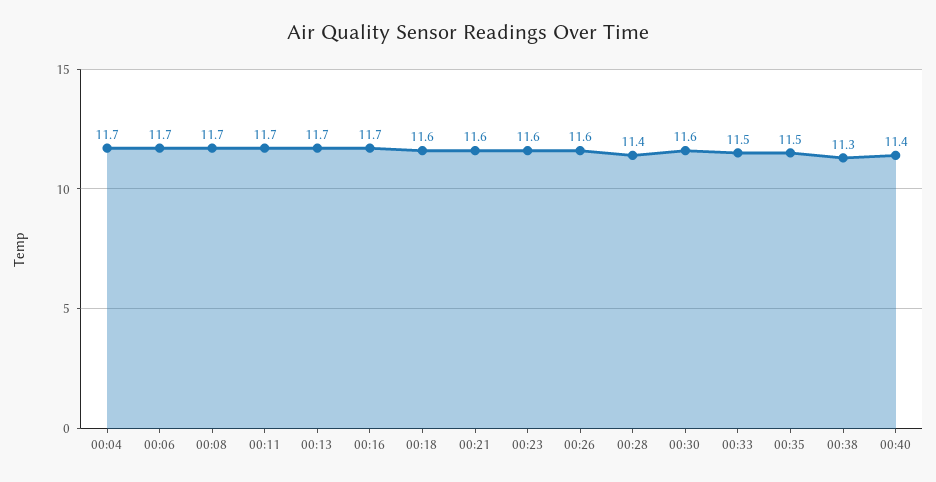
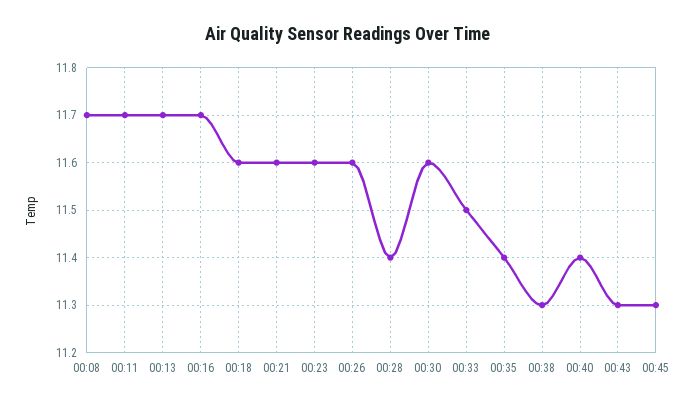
00:04: 11.7 -> none
00:06: 11.7 -> none
00:35: 11.5 -> 11.4
00:43: none -> 11.3
00:45: none -> 11.3

